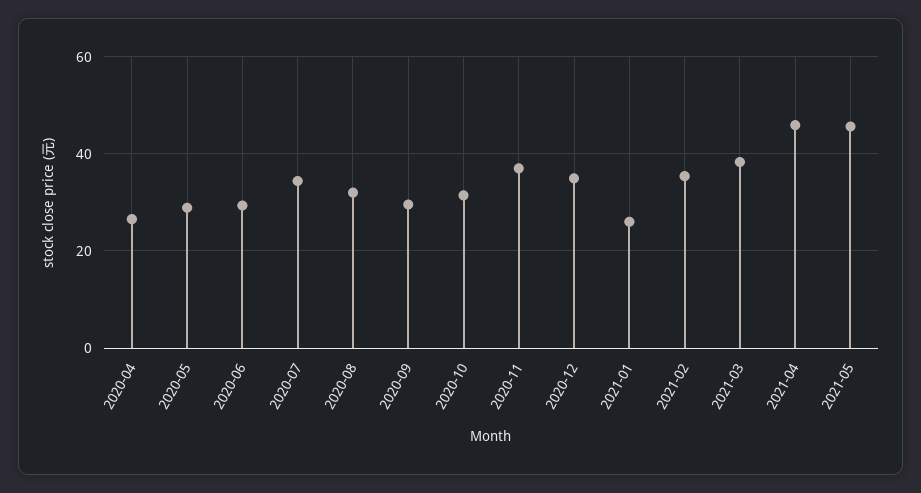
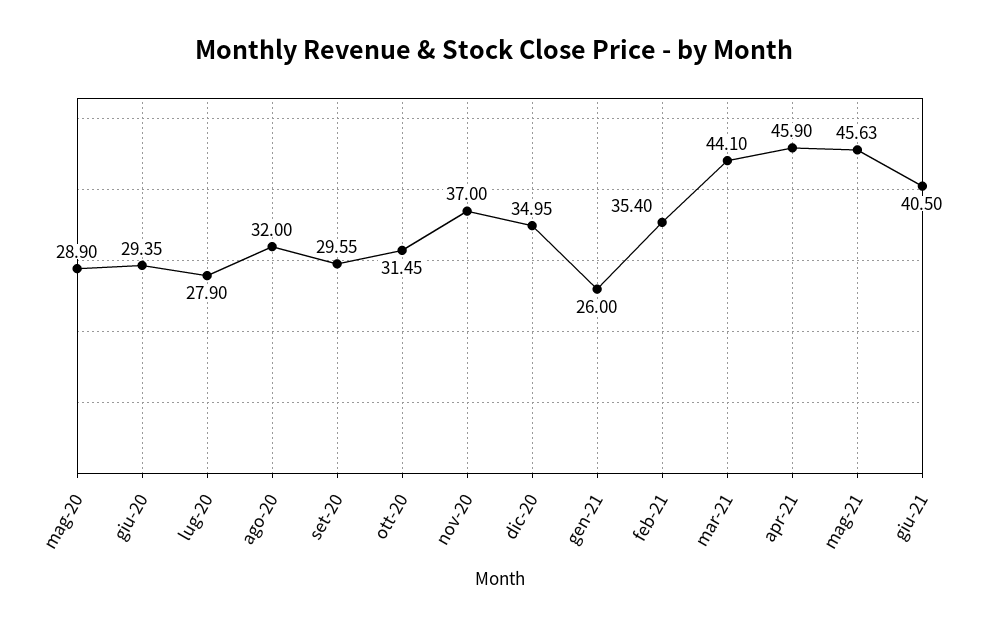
2020-04: 26 -> none
2020-07: 34 -> 27.9
2021-03: 38 -> 44.1
giu-21: none -> 40.5

